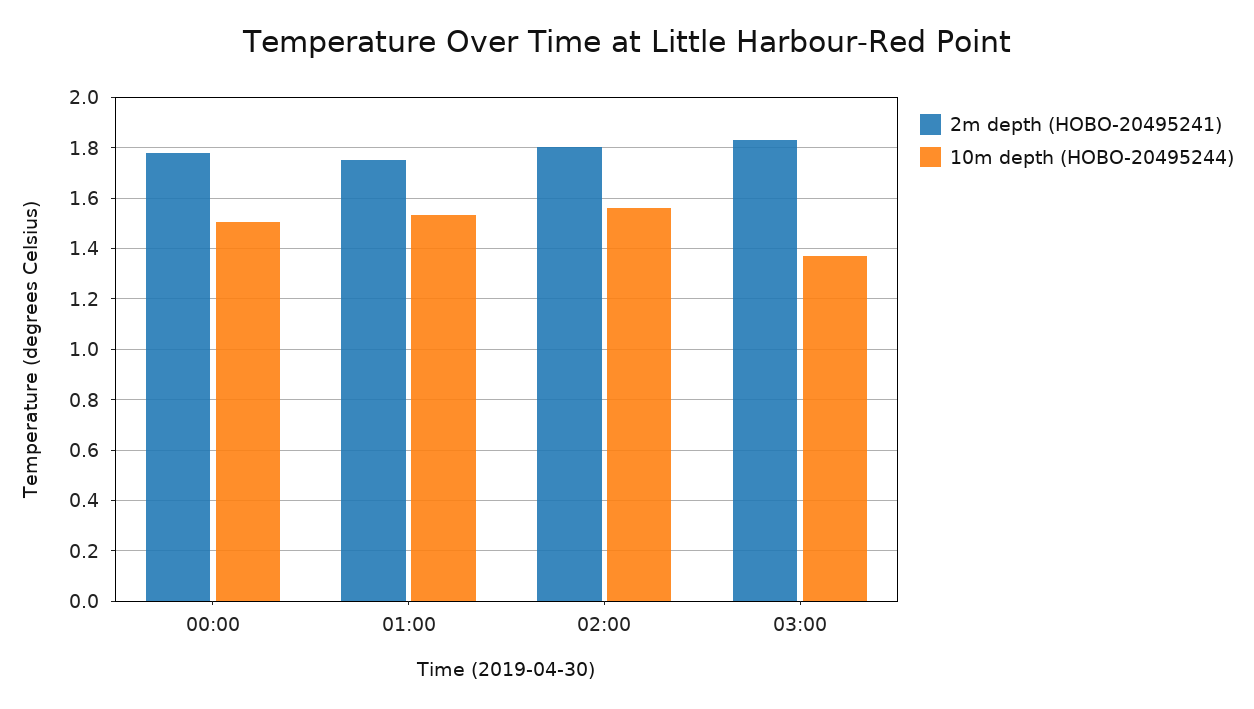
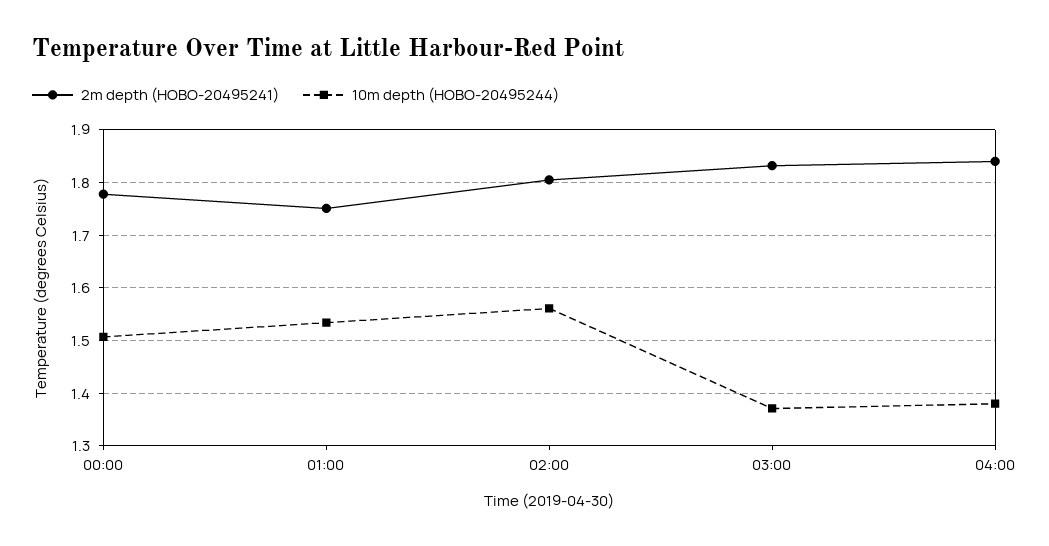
2m depth (HOBO-20495241), 04:00: none -> 1.84
10m depth (HOBO-20495244), 04:00: none -> 1.38

